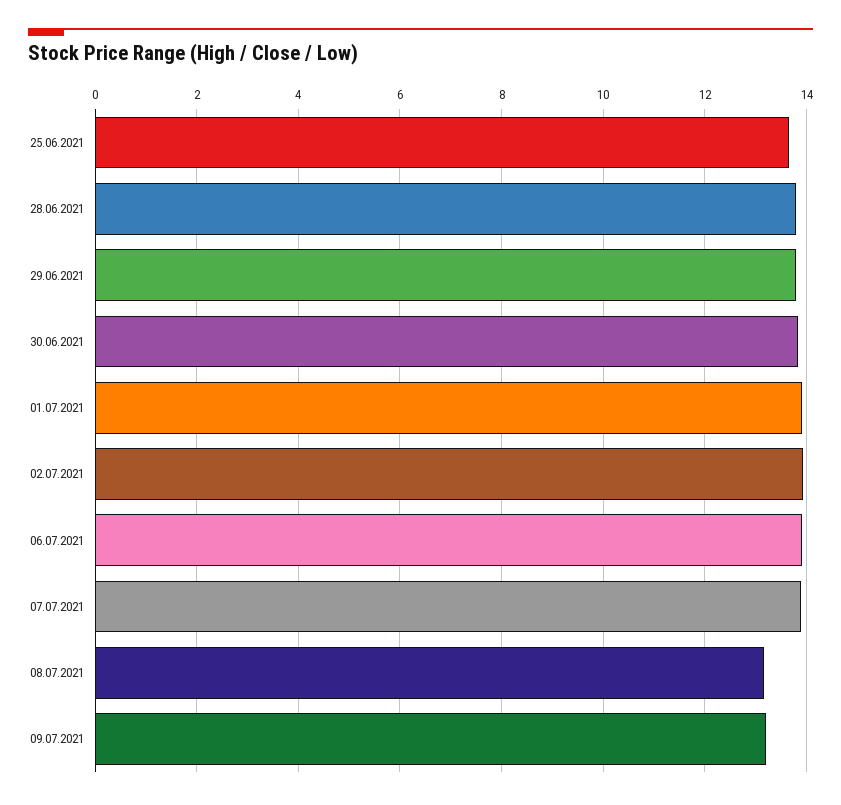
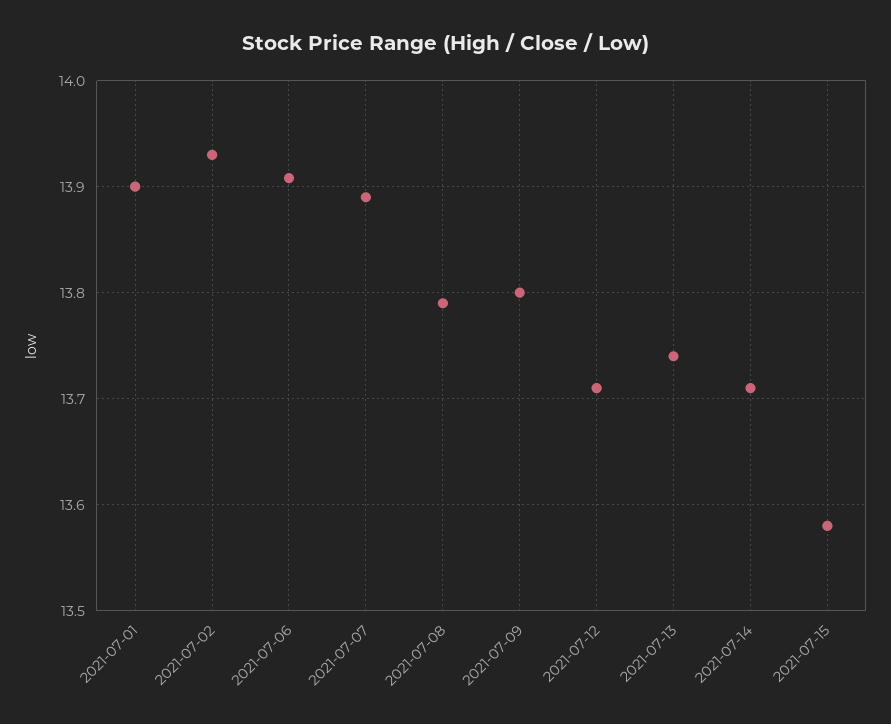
25.06.2021: 13.6 -> none
28.06.2021: 13.8 -> none
29.06.2021: 13.8 -> none
30.06.2021: 13.8 -> none
08.07.2021: 13.2 -> 13.79
09.07.2021: 13.2 -> 13.8
2021-07-12: none -> 13.71
2021-07-13: none -> 13.74
2021-07-14: none -> 13.71
2021-07-15: none -> 13.58

